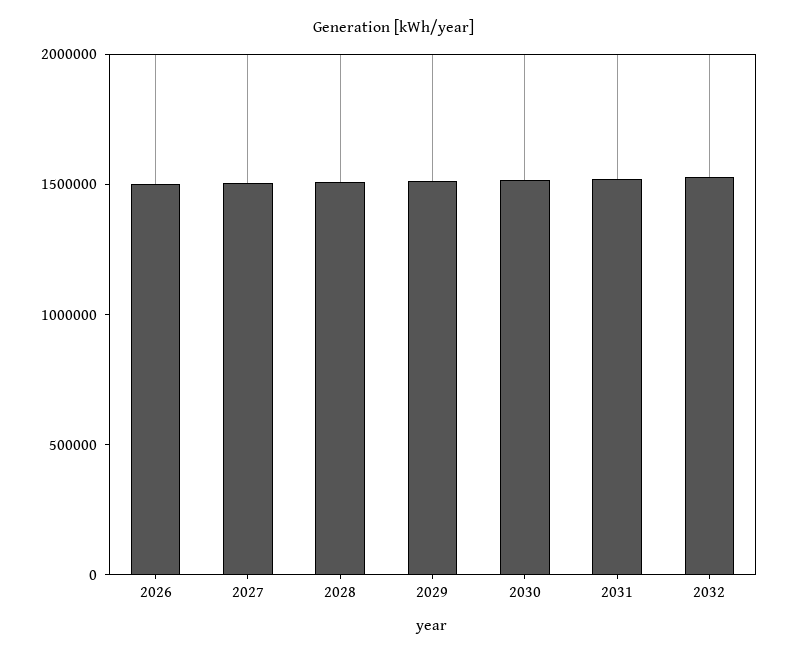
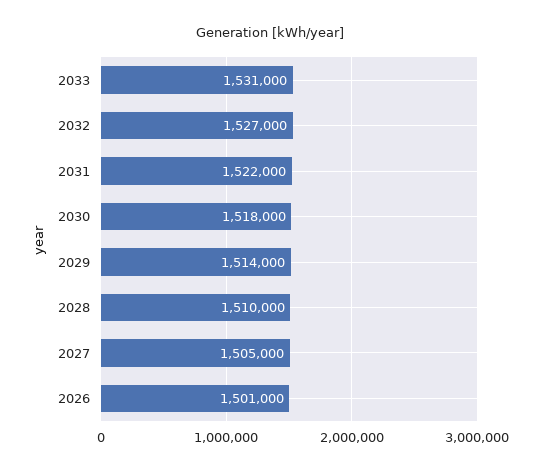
2033: none -> 1531000

